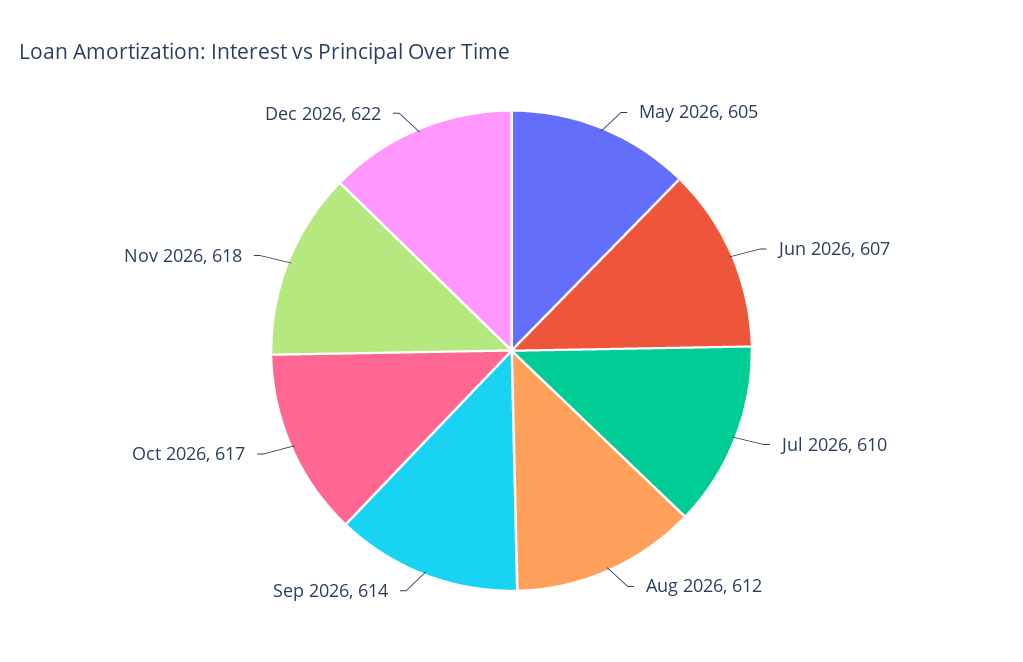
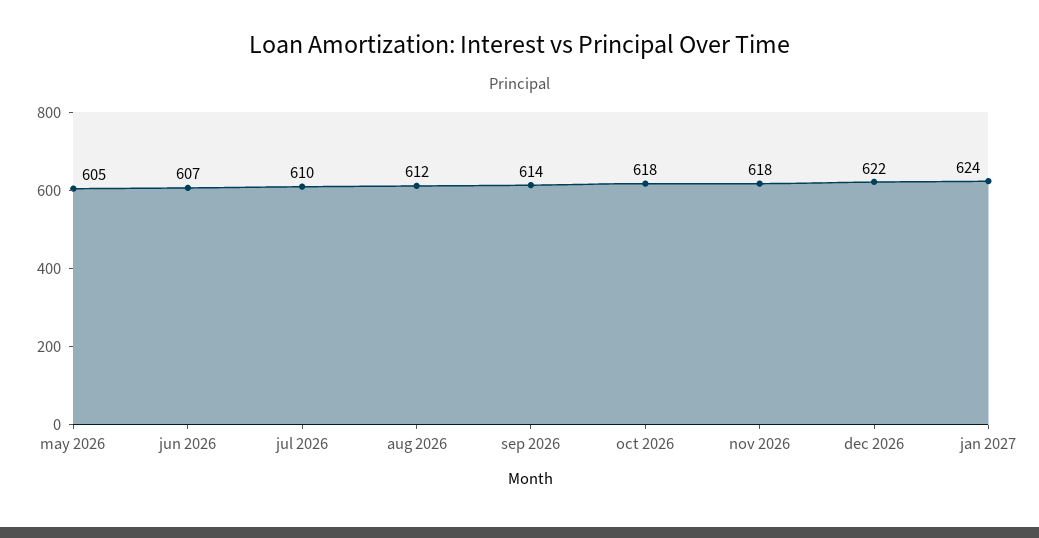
Oct 2026: 617 -> 618
jan 2027: none -> 624

